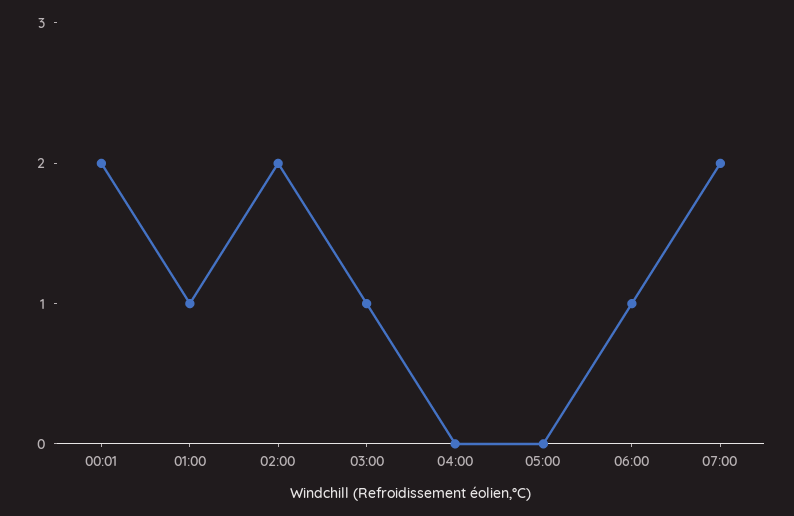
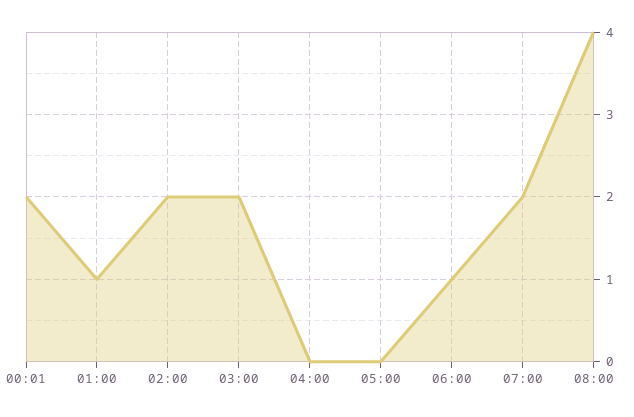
03:00: 1 -> 2
08:00: none -> 4

